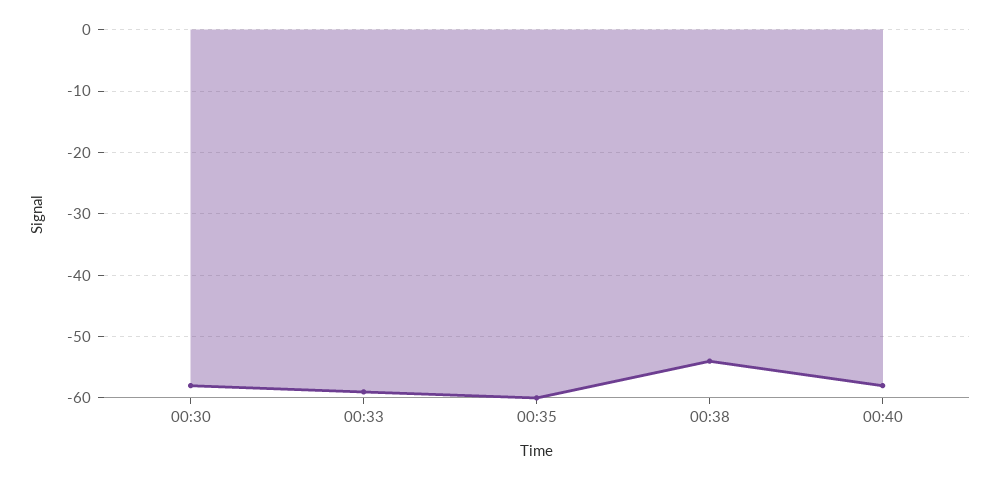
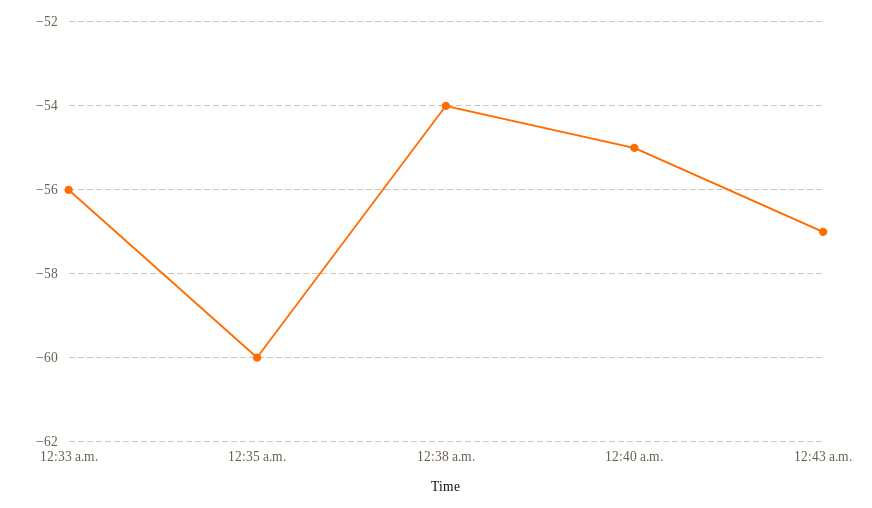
00:30: -58 -> none
00:33: -59 -> -56
00:40: -58 -> -55
12:43 a.m.: none -> -57

